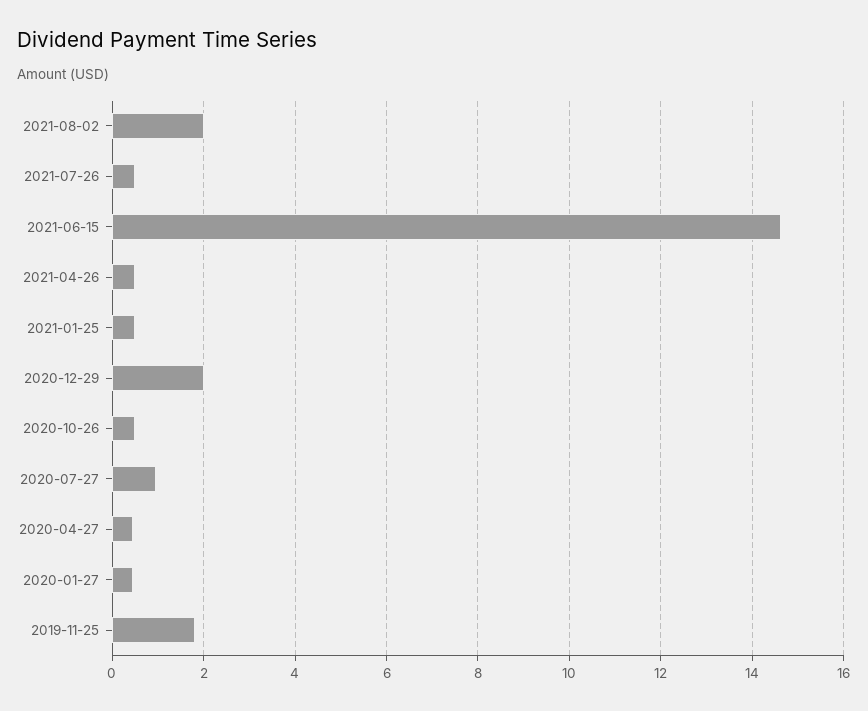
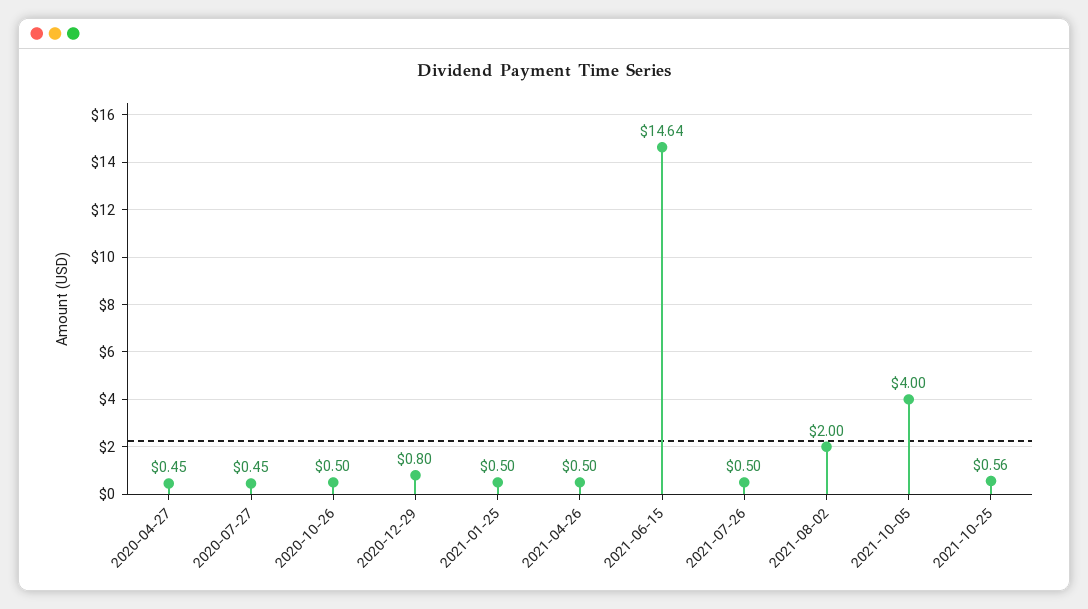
2020-12-29: 2 -> 0.8
2020-07-27: 1 -> 0.45
2020-01-27: 0.4 -> none
2019-11-25: 1.8 -> none
2021-10-05: none -> 4
2021-10-25: none -> 0.56

